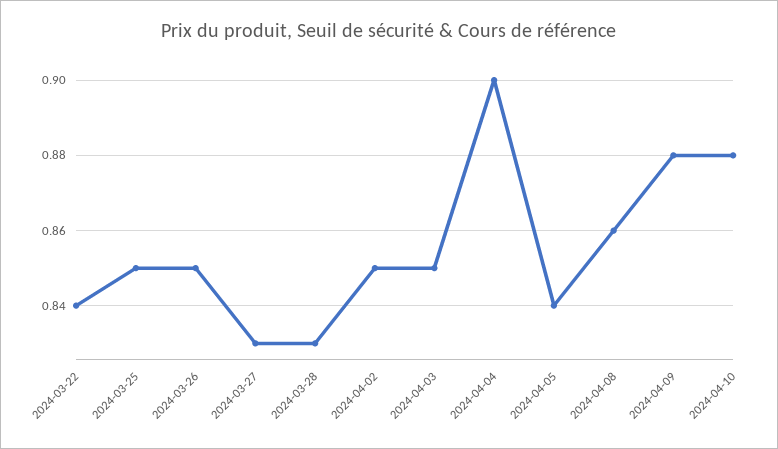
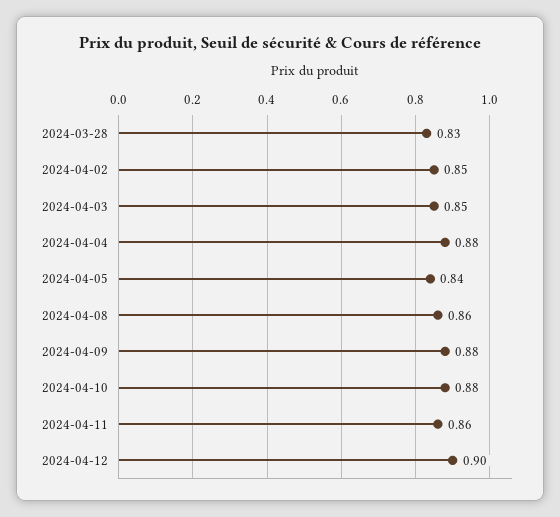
2024-03-22: 0.84 -> none
2024-03-25: 0.85 -> none
2024-03-26: 0.85 -> none
2024-03-27: 0.83 -> none
2024-04-04: 0.9 -> 0.88
2024-04-11: none -> 0.86
2024-04-12: none -> 0.9

